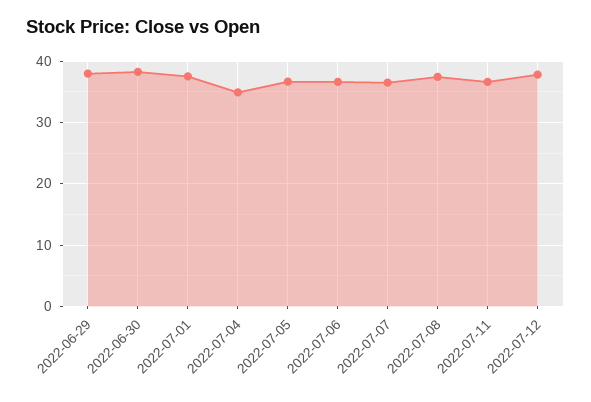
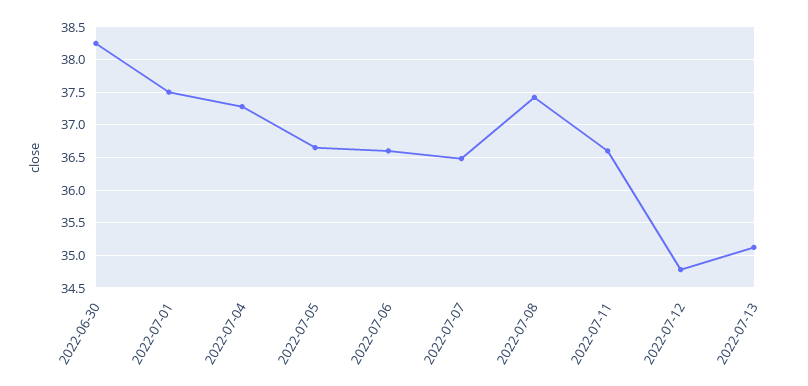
2022-06-29: 38 -> none
2022-07-04: 35 -> 37.3
2022-07-12: 38 -> 34.8
2022-07-13: none -> 35.1

